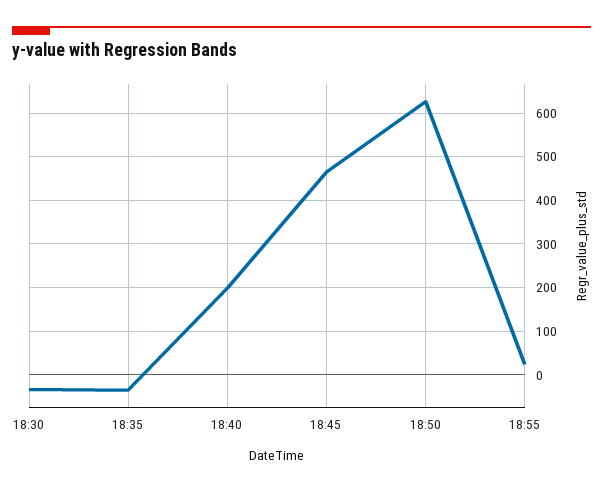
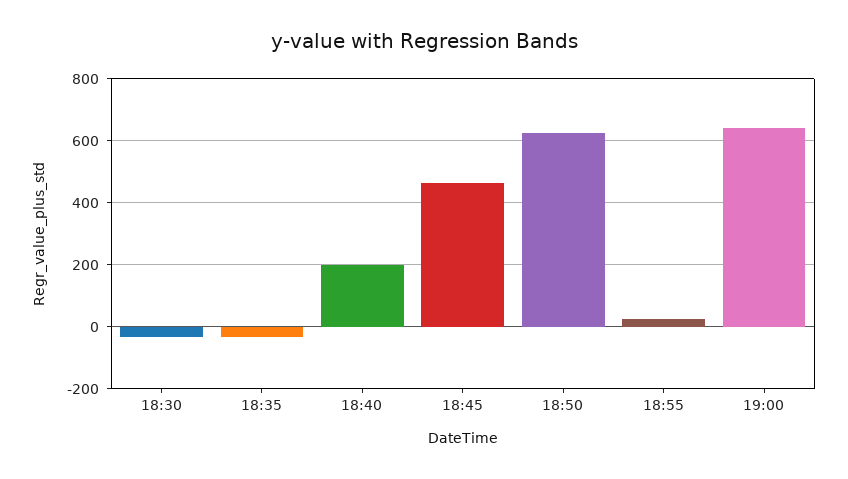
19:00: none -> 640

